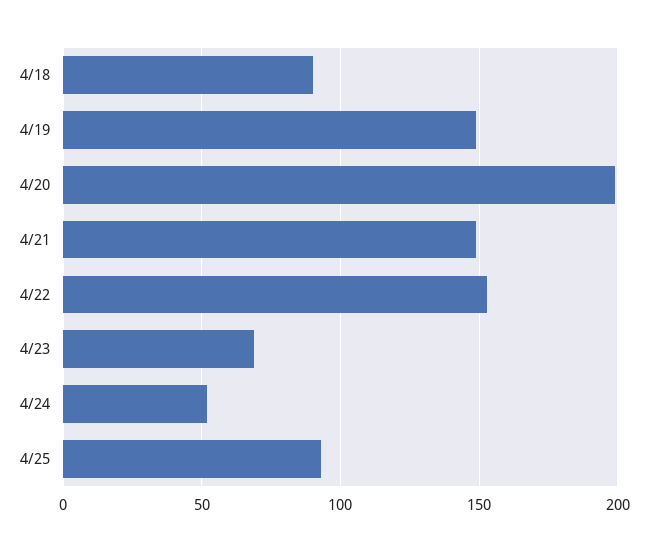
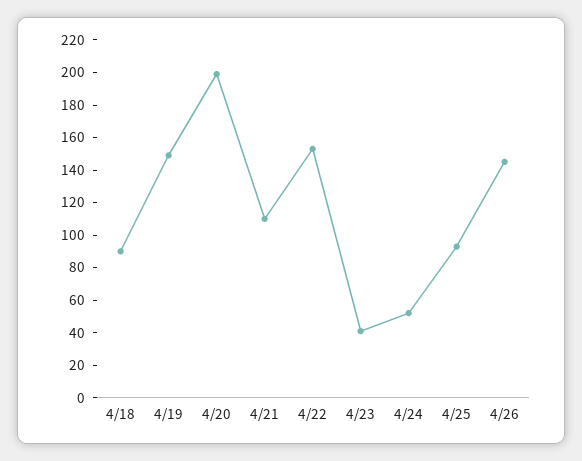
4/21: 150 -> 110
4/23: 70 -> 40
4/26: none -> 145

